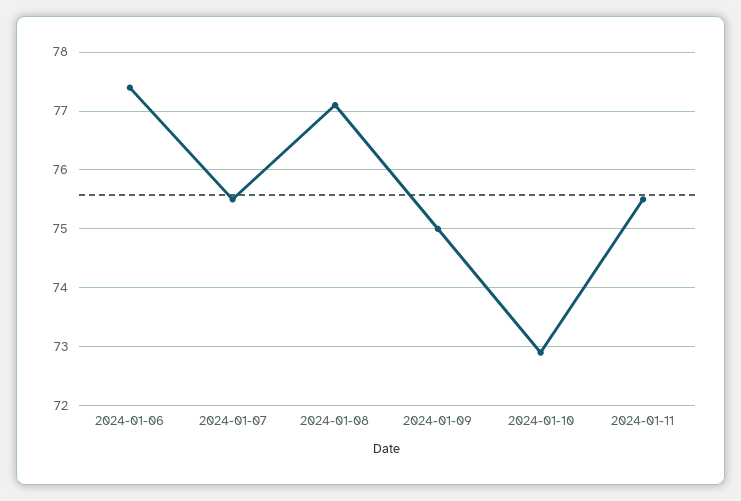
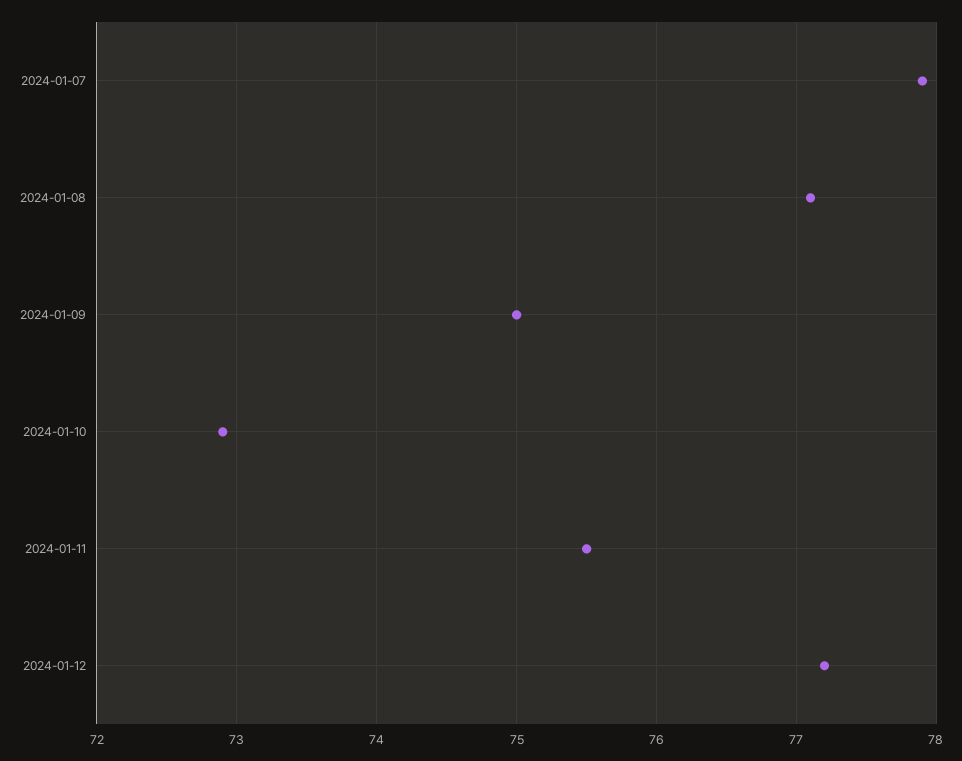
2024-01-06: 77.5 -> none
2024-01-07: 75.5 -> 77.9
2024-01-12: none -> 77.2

